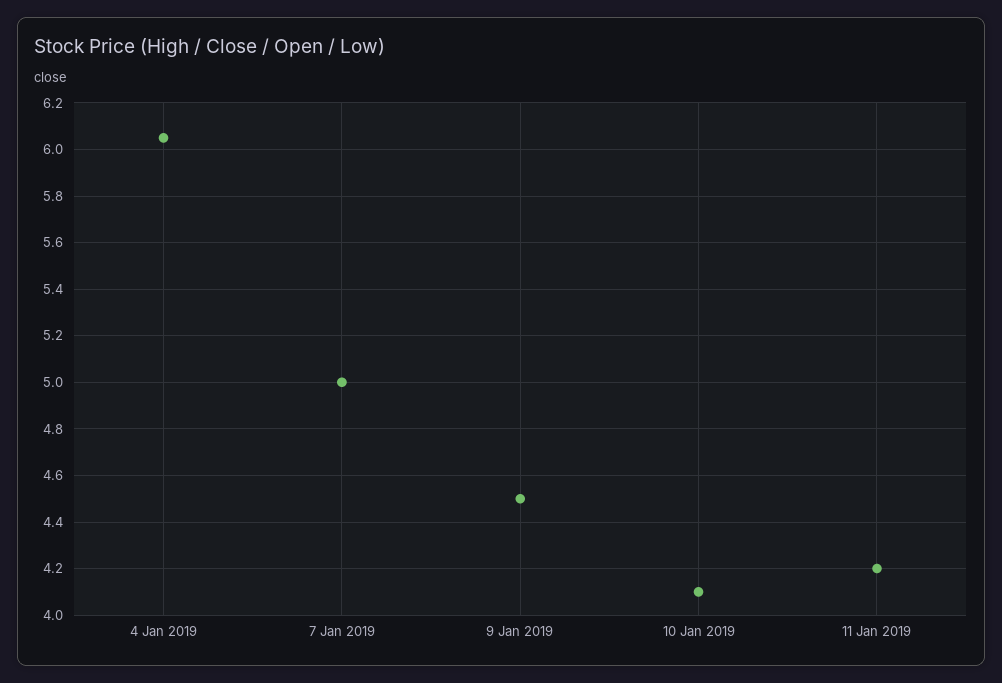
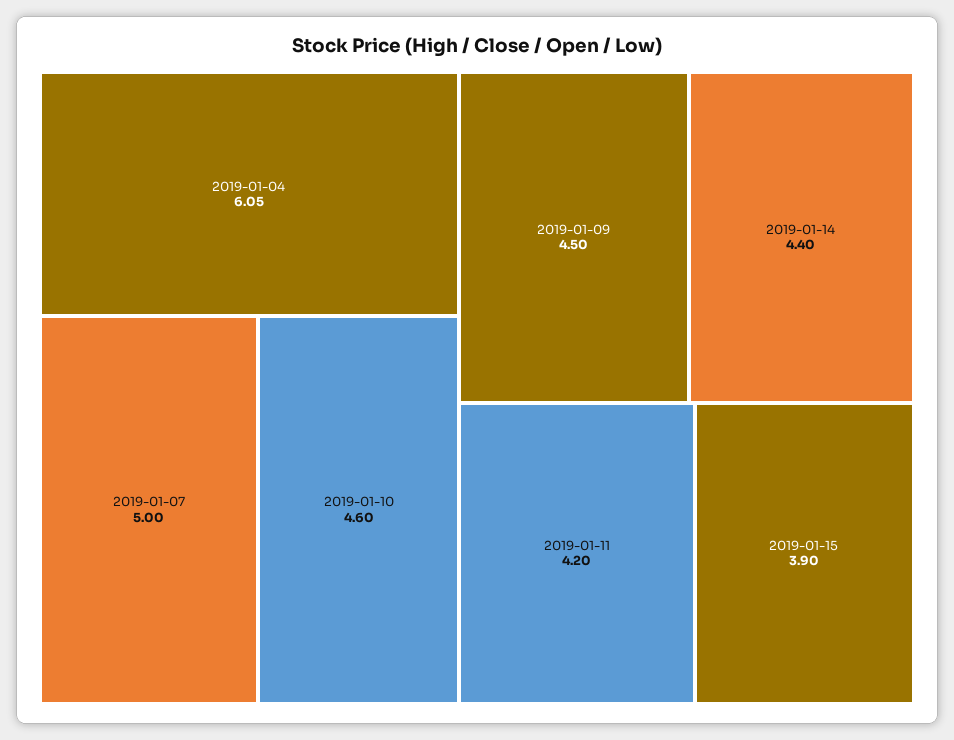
10 Jan 2019: 4.1 -> 4.6
2019-01-14: none -> 4.4
2019-01-15: none -> 3.9

